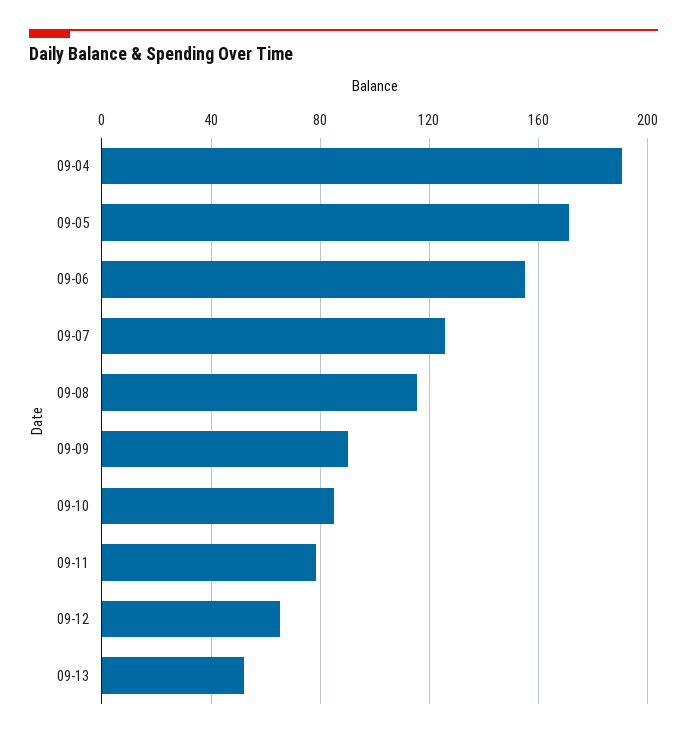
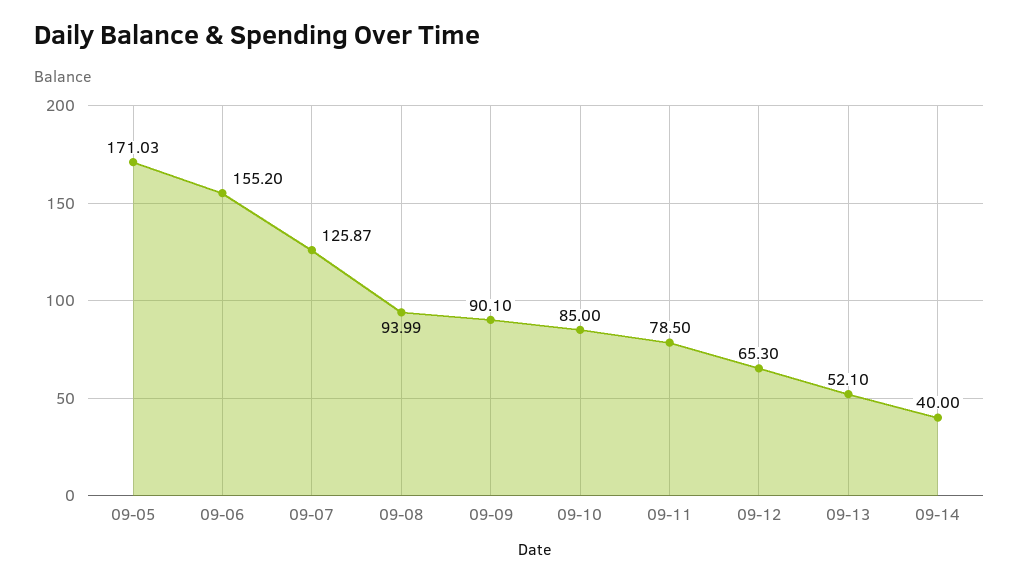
09-04: 190 -> none
09-08: 115 -> 93.99
09-14: none -> 40

